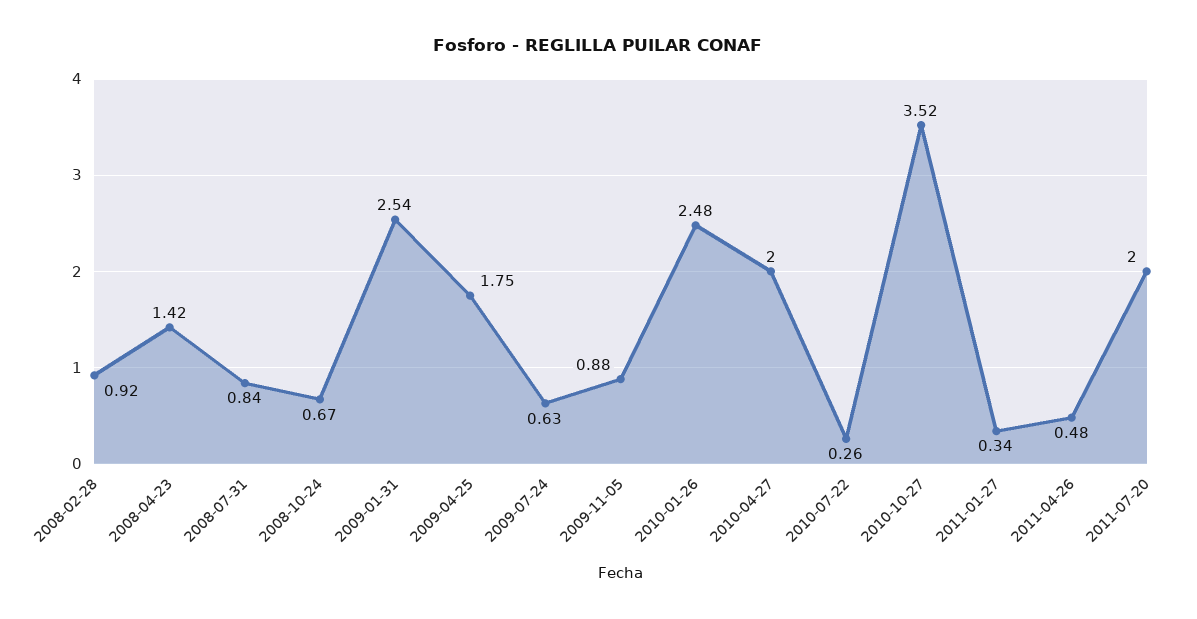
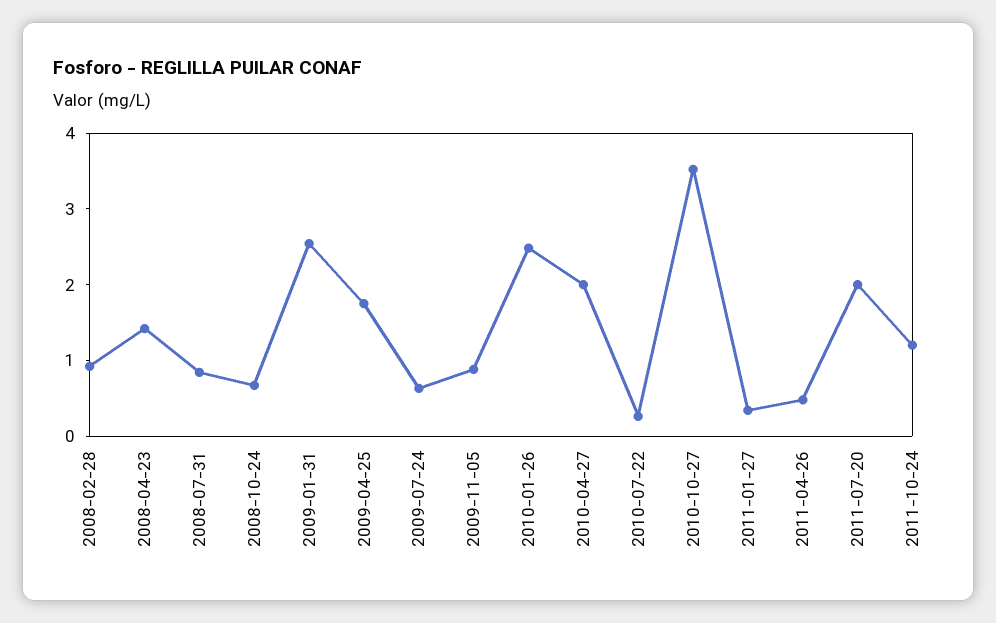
2011-10-24: none -> 1.2

